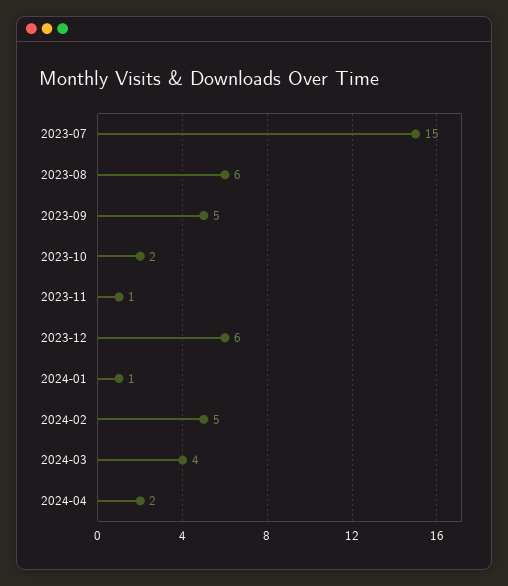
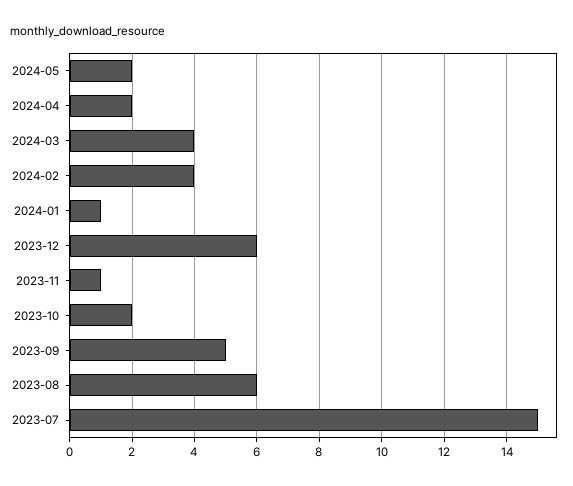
2024-02: 5 -> 4
2024-05: none -> 2

